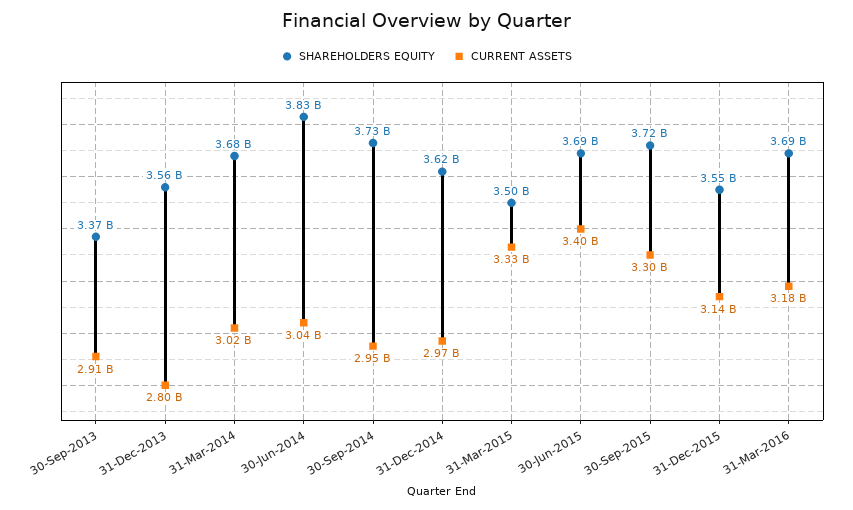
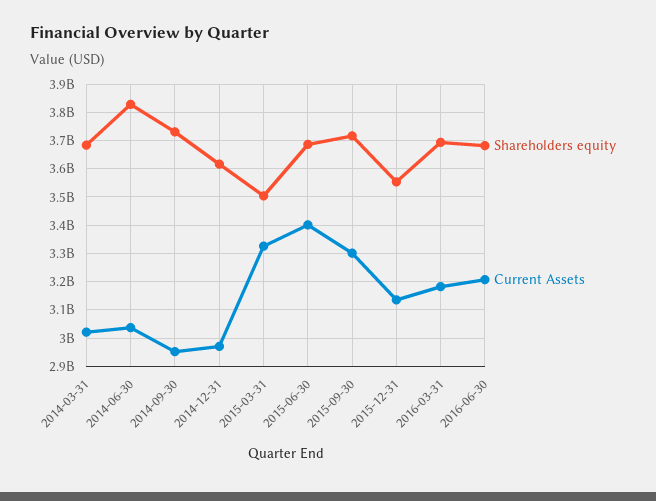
SHAREHOLDERS EQUITY, 30-Sep-2013: 3370000000 -> none
CURRENT ASSETS, 30-Sep-2013: 2910000000 -> none
SHAREHOLDERS EQUITY, 31-Dec-2013: 3560000000 -> none
CURRENT ASSETS, 31-Dec-2013: 2800000000 -> none
SHAREHOLDERS EQUITY, 2016-06-30: none -> 3675000000
CURRENT ASSETS, 2016-06-30: none -> 3200000000

